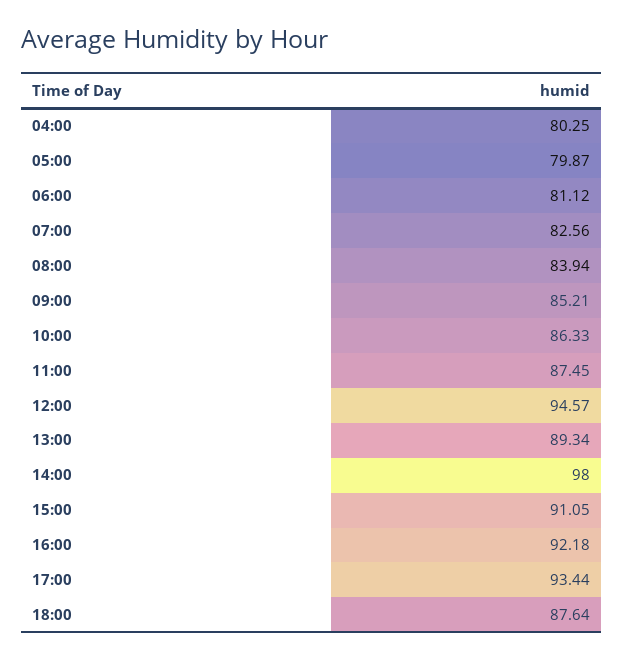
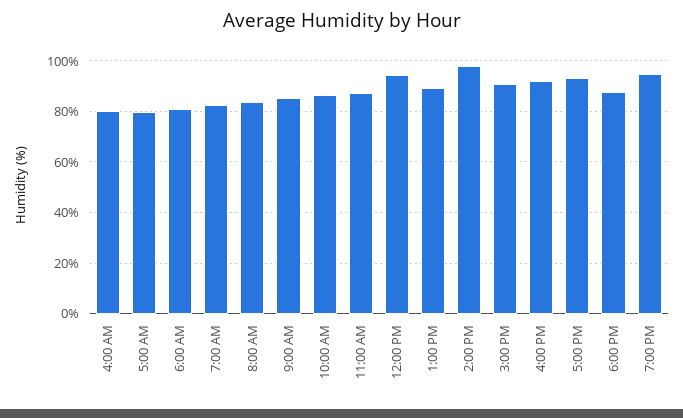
7:00 PM: none -> 95

